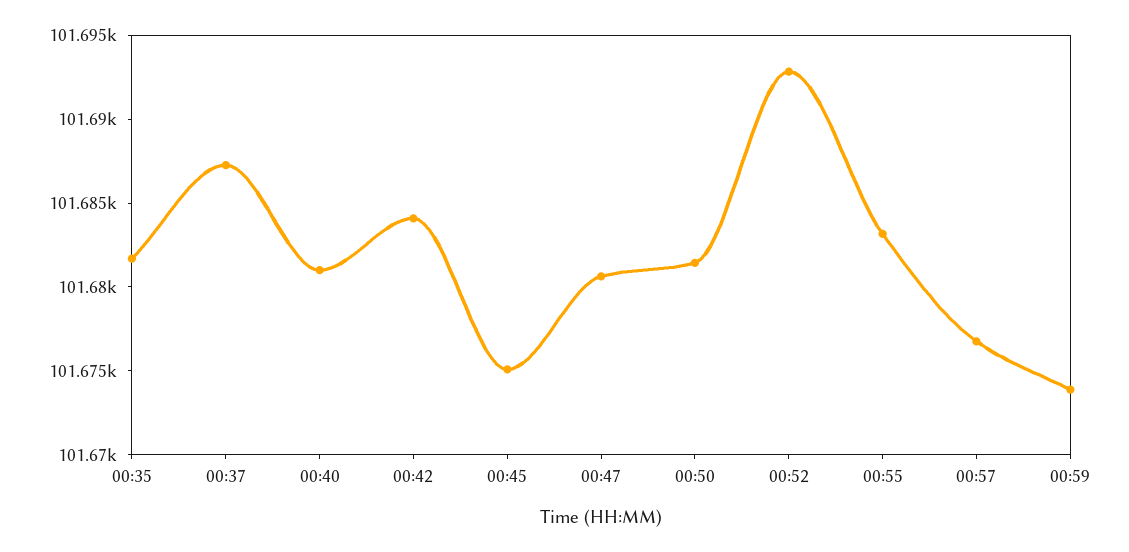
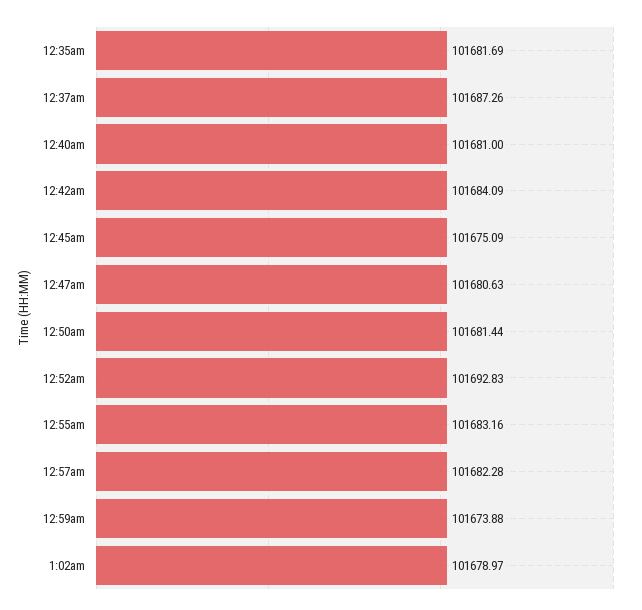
00:57: 101677 -> 101682.28
1:02am: none -> 101678.97

